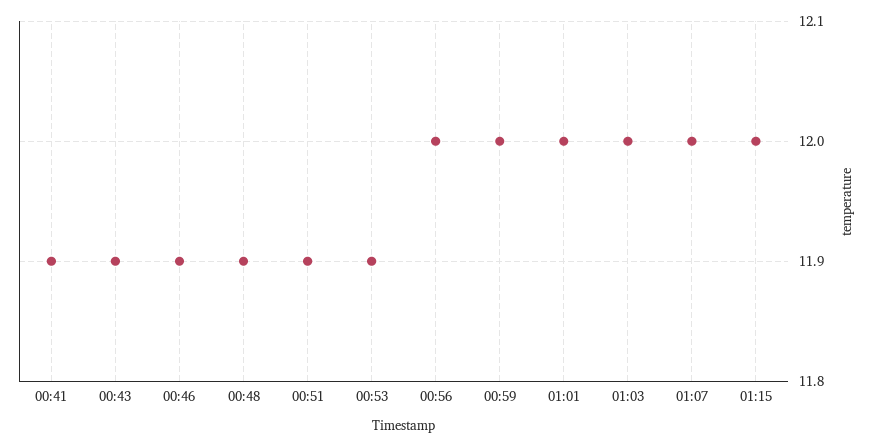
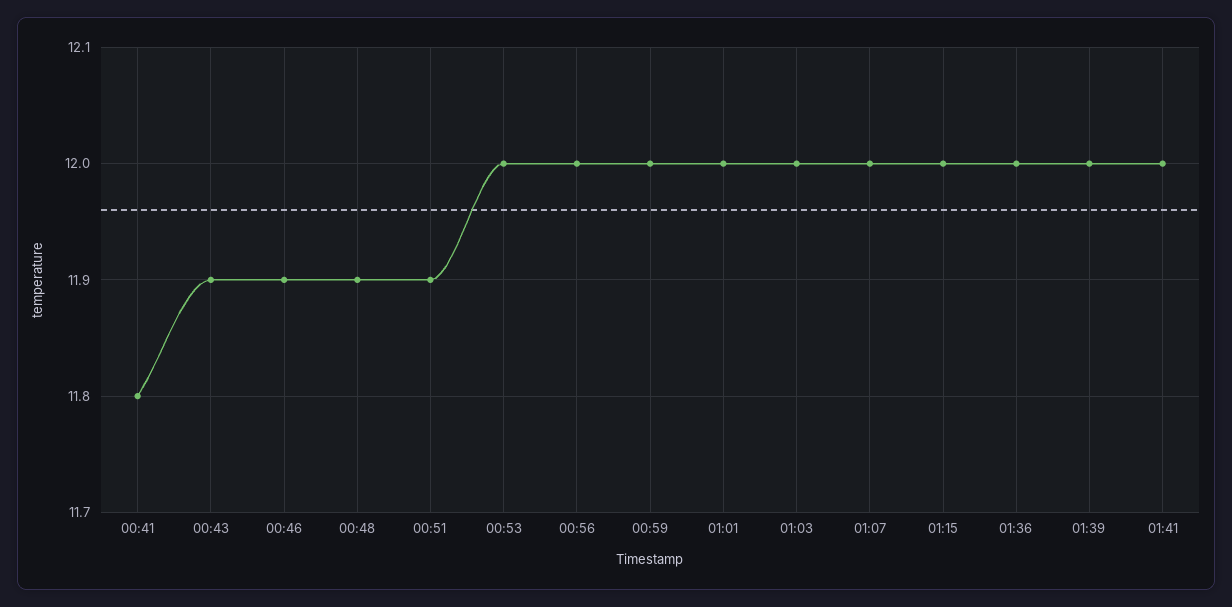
00:41: 11.9 -> 11.8
00:53: 11.9 -> 12
01:36: none -> 12
01:39: none -> 12
01:41: none -> 12

